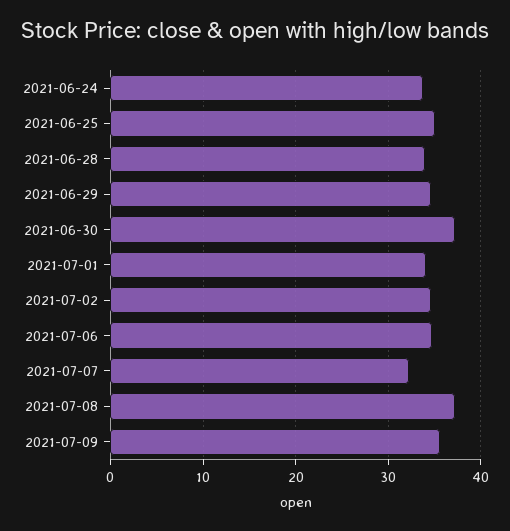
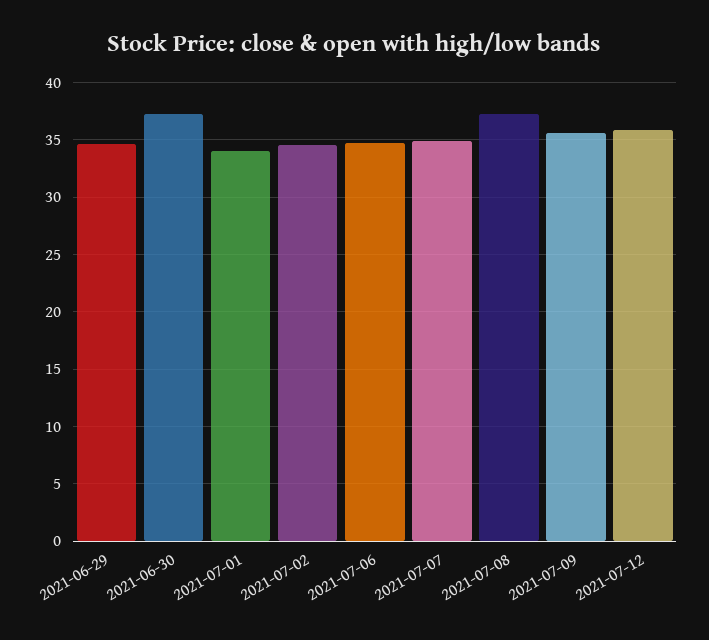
2021-06-24: 34 -> none
2021-06-25: 35 -> none
2021-06-28: 34 -> none
2021-07-07: 32 -> 35
2021-07-12: none -> 36

